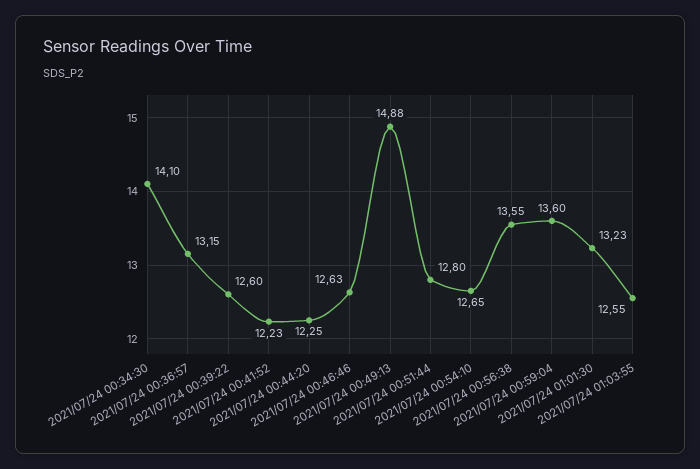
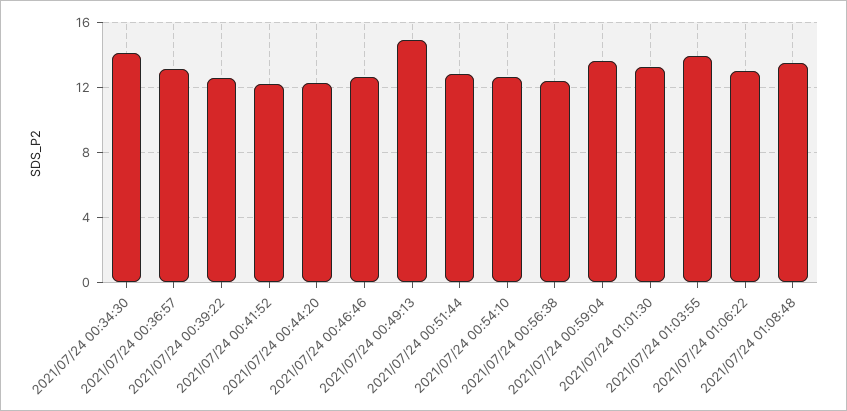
2021/07/24 00:56:38: 13.55 -> 12.5
2021/07/24 01:03:55: 12.55 -> 14
2021/07/24 01:06:22: none -> 13
2021/07/24 01:08:48: none -> 13.5

